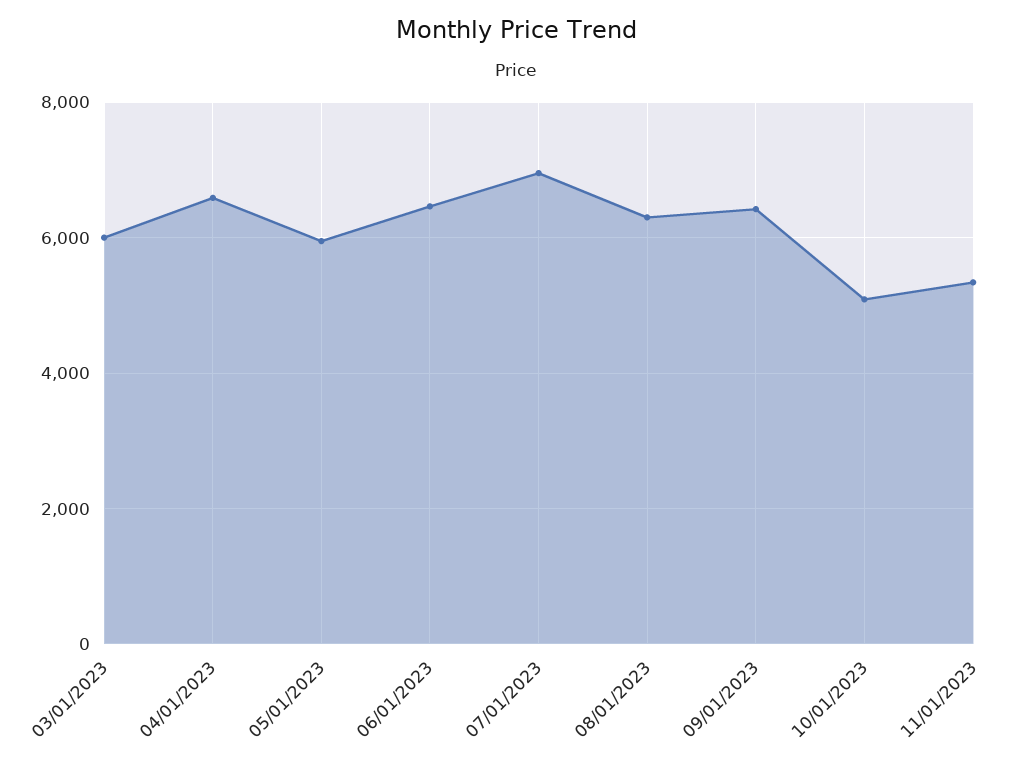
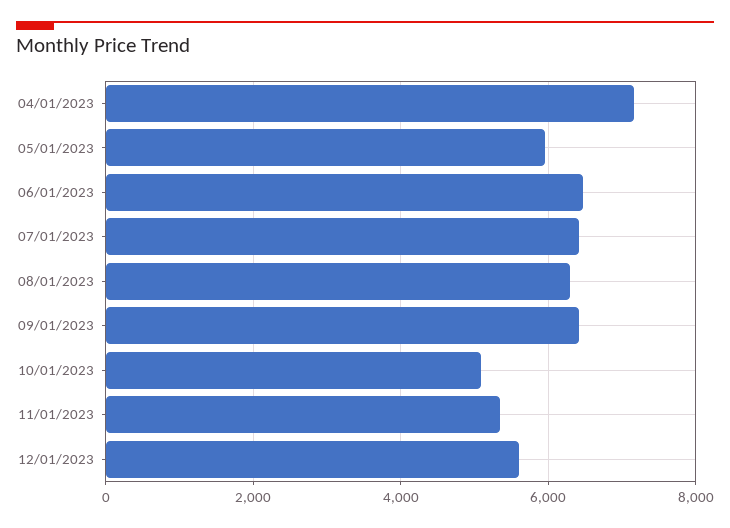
03/01/2023: 6000 -> none
04/01/2023: 6600 -> 7200
07/01/2023: 7000 -> 6400
12/01/2023: none -> 5600

